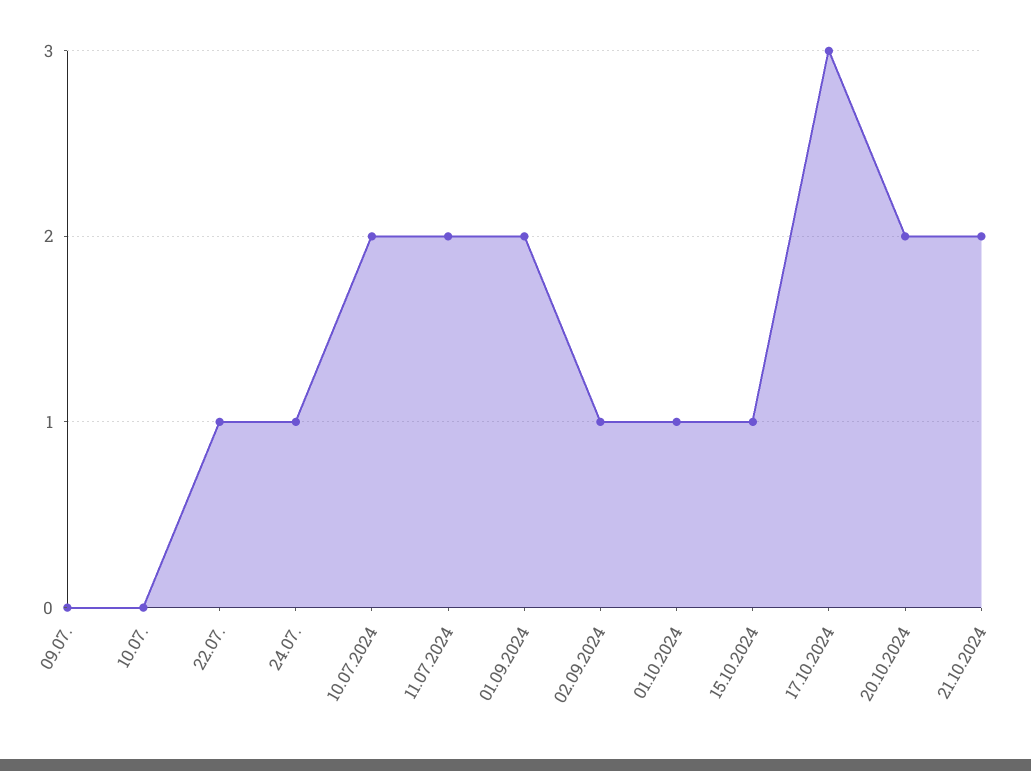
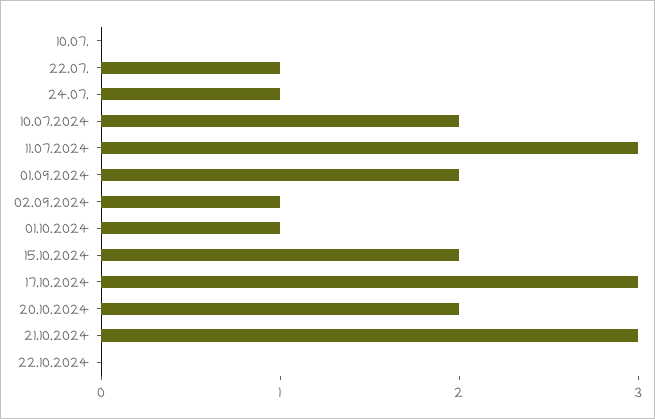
09.07.: 0 -> none
11.07.2024: 2 -> 3
15.10.2024: 1 -> 2
21.10.2024: 2 -> 3
22.10.2024: none -> 0

